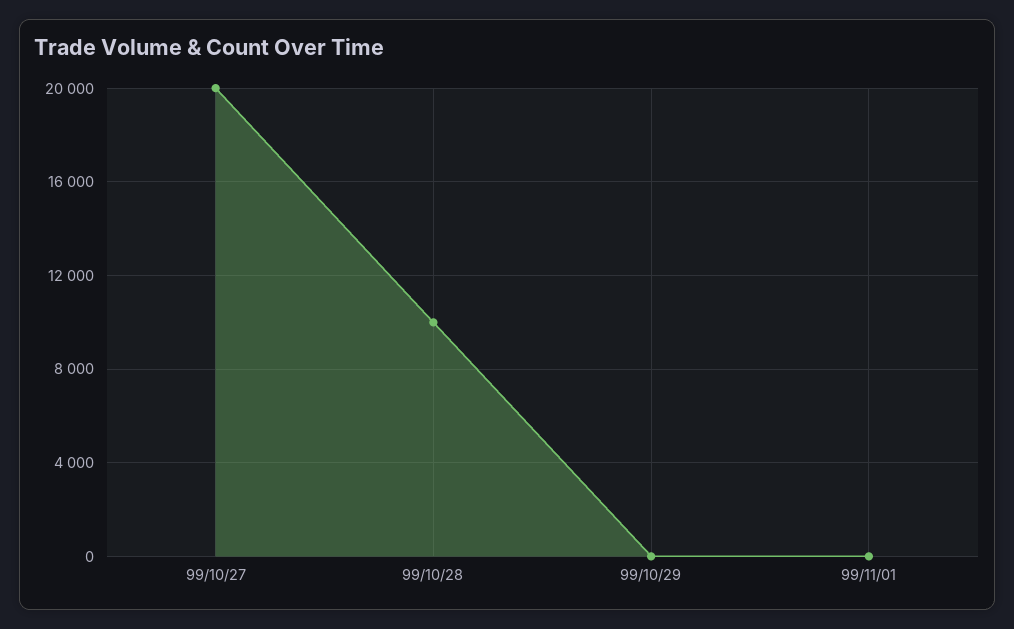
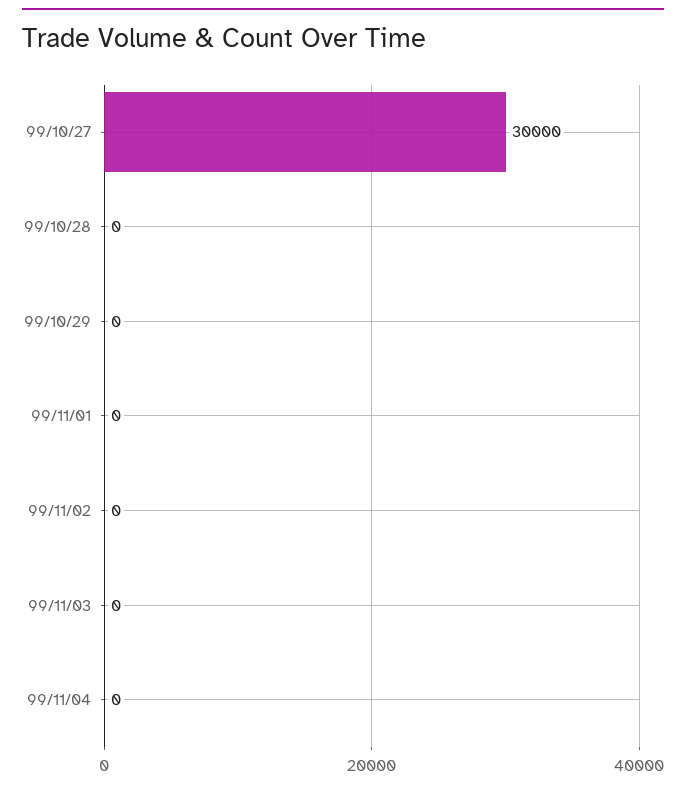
99/10/27: 20000 -> 30000
99/10/28: 10000 -> 0
99/11/02: none -> 0
99/11/03: none -> 0
99/11/04: none -> 0

